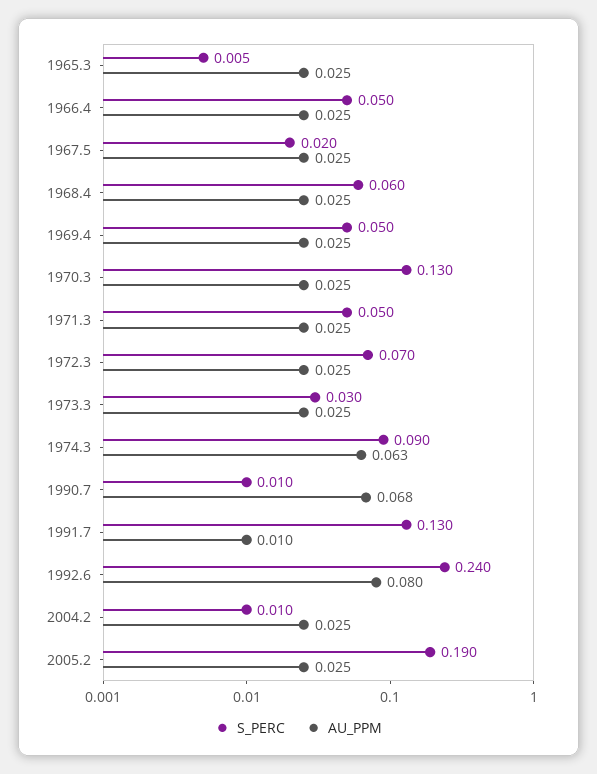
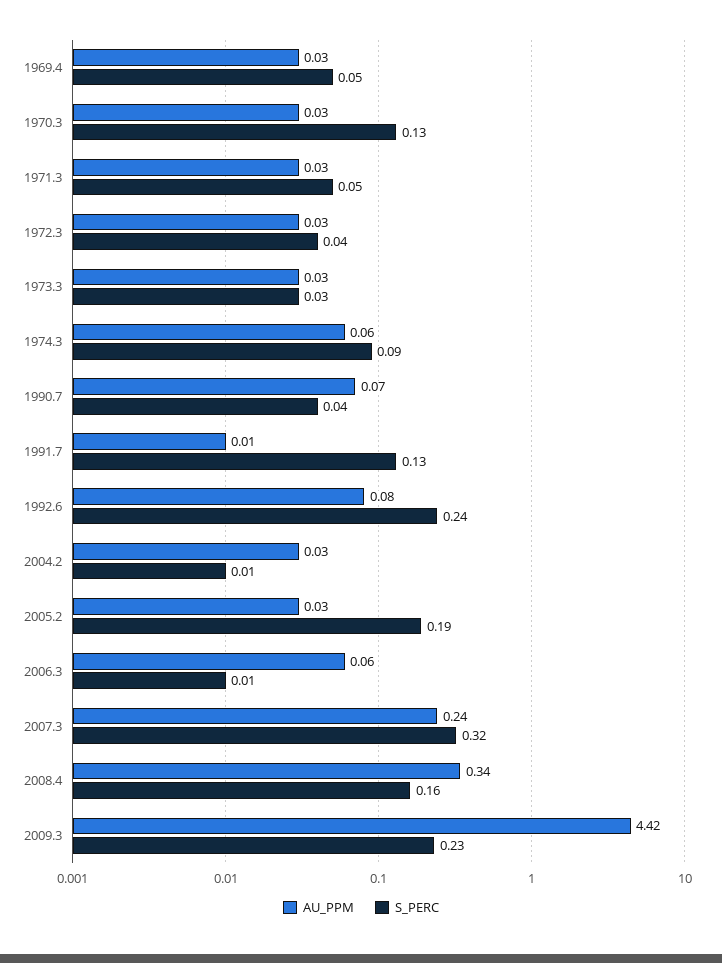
S_PERC, 1965.3: 0.005 -> none
AU_PPM, 1965.3: 0.025 -> none
S_PERC, 1966.4: 0.05 -> none
AU_PPM, 1966.4: 0.025 -> none
S_PERC, 1967.5: 0.02 -> none
AU_PPM, 1967.5: 0.025 -> none
S_PERC, 1968.4: 0.06 -> none
AU_PPM, 1968.4: 0.025 -> none
S_PERC, 1972.3: 0.07 -> 0.04
S_PERC, 1990.7: 0.01 -> 0.04
AU_PPM, 2006.3: none -> 0.06
S_PERC, 2006.3: none -> 0.01
AU_PPM, 2007.3: none -> 0.24
S_PERC, 2007.3: none -> 0.32
AU_PPM, 2008.4: none -> 0.34
S_PERC, 2008.4: none -> 0.16
AU_PPM, 2009.3: none -> 4.42
S_PERC, 2009.3: none -> 0.23

